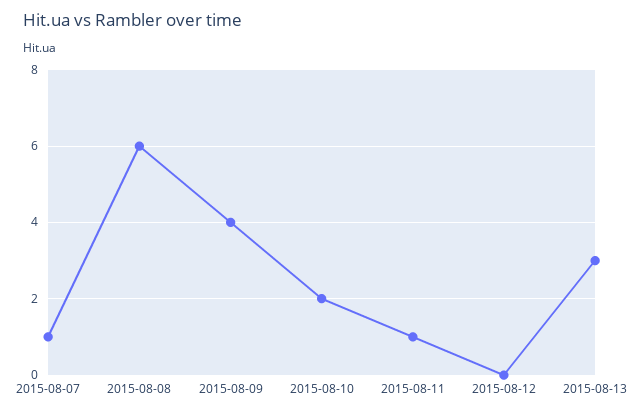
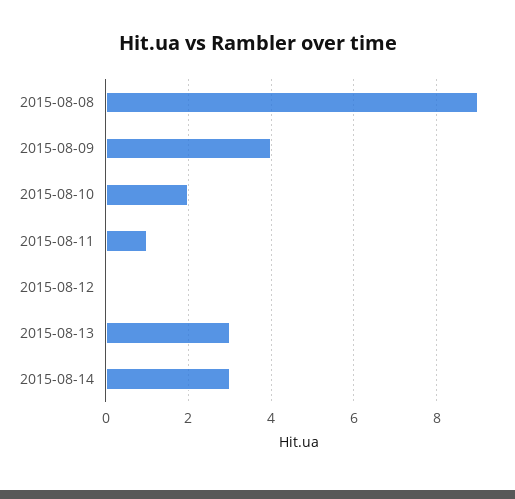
2015-08-07: 1 -> none
2015-08-08: 6 -> 9
2015-08-14: none -> 3

